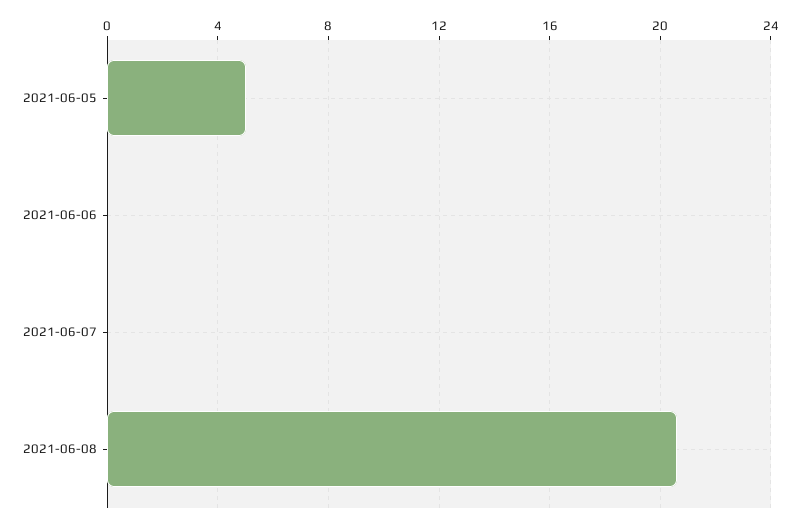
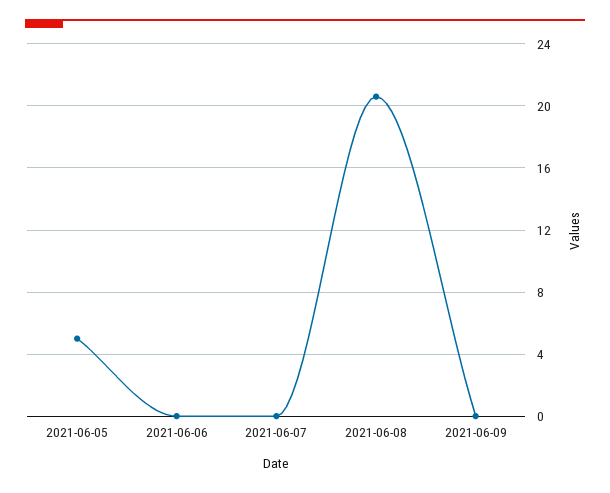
2021-06-09: none -> 0

